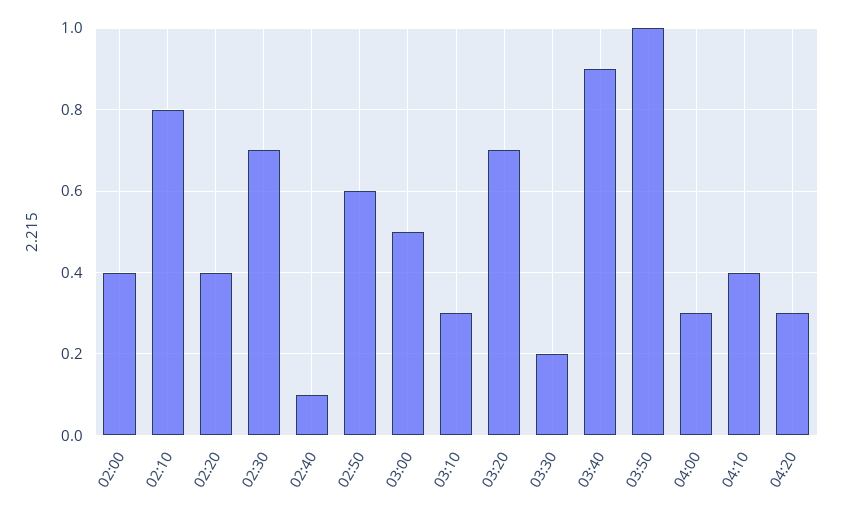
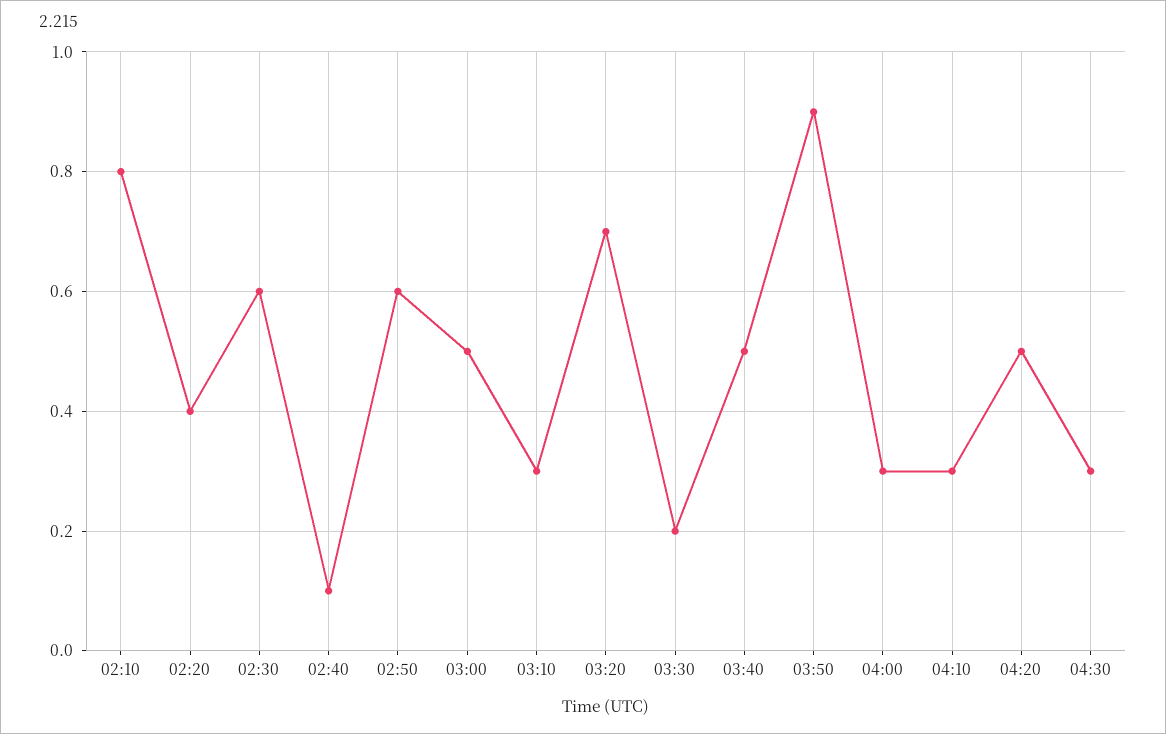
02:00: 0.4 -> none
02:30: 0.7 -> 0.6
03:40: 0.9 -> 0.5
03:50: 1 -> 0.9
04:10: 0.4 -> 0.3
04:20: 0.3 -> 0.5
04:30: none -> 0.3

